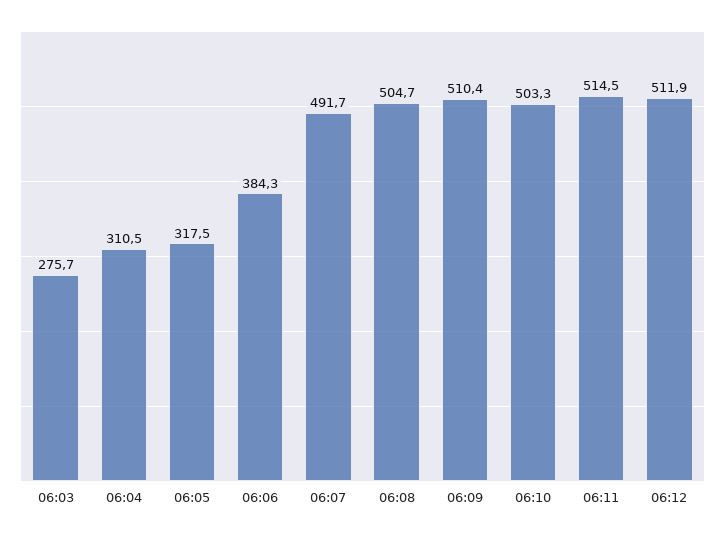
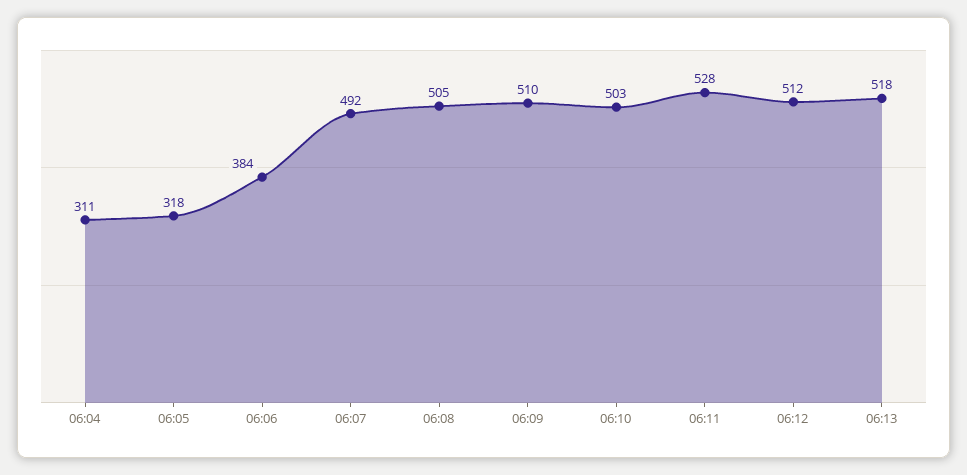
06:03: 275.7 -> none
06:11: 514.5 -> 528
06:13: none -> 518

